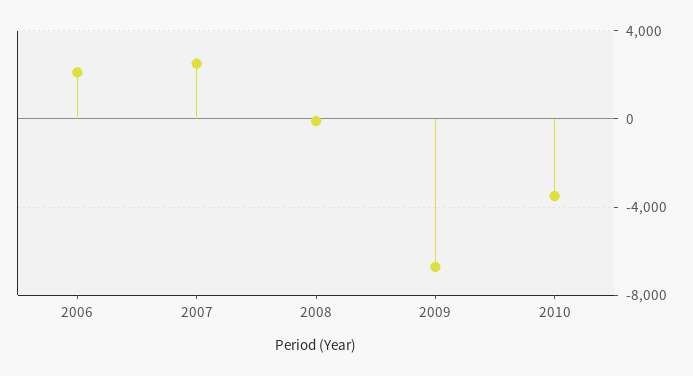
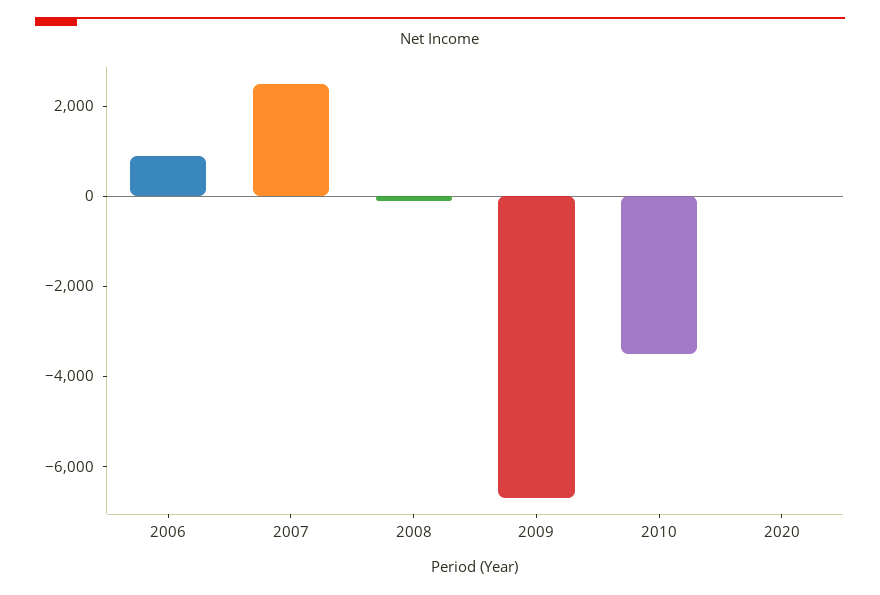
2006: 2000 -> 1000
2020: none -> 0

